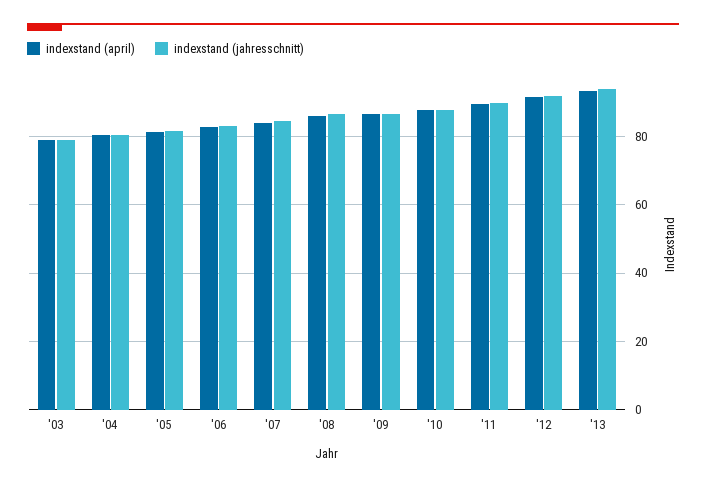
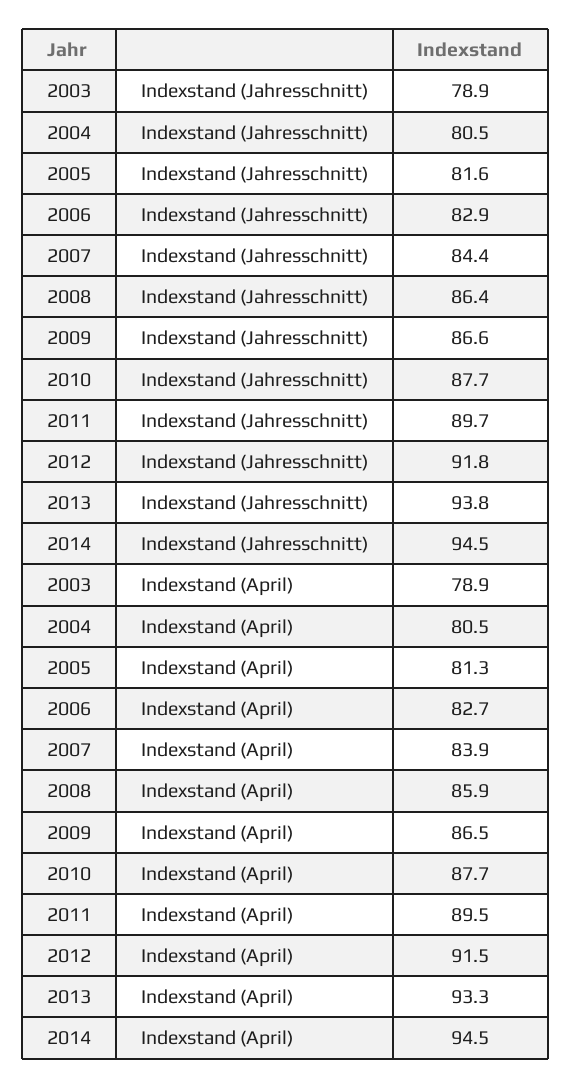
indexstand (jahresschnitt), 2014: none -> 94.5
indexstand (april), 2014: none -> 94.5

